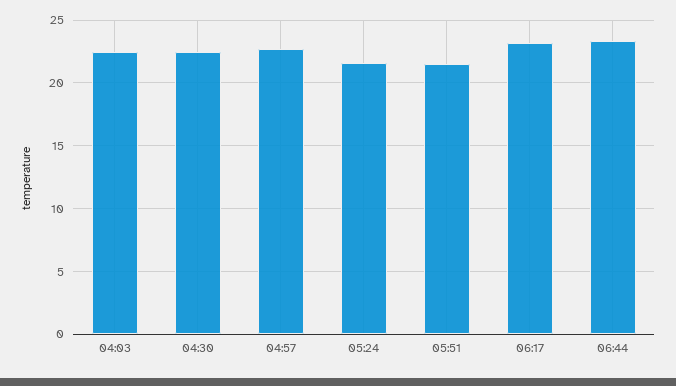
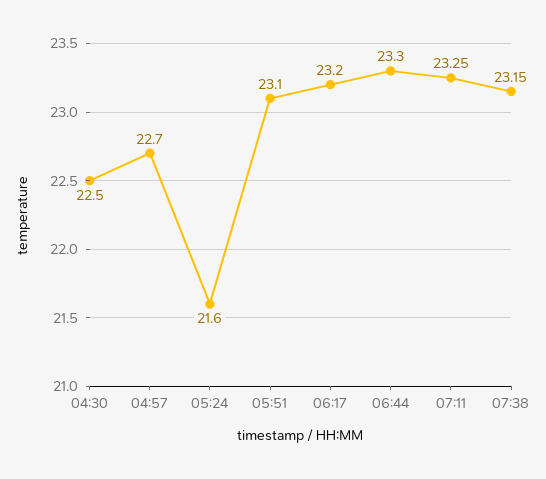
04:03: 22.5 -> none
05:51: 21.5 -> 23.1
07:11: none -> 23.25
07:38: none -> 23.15

